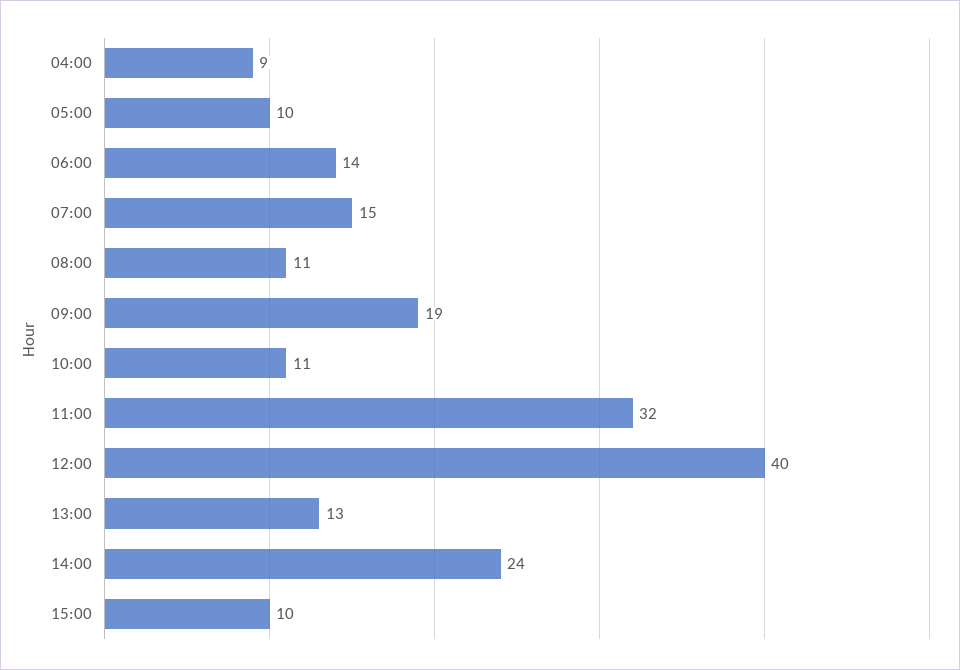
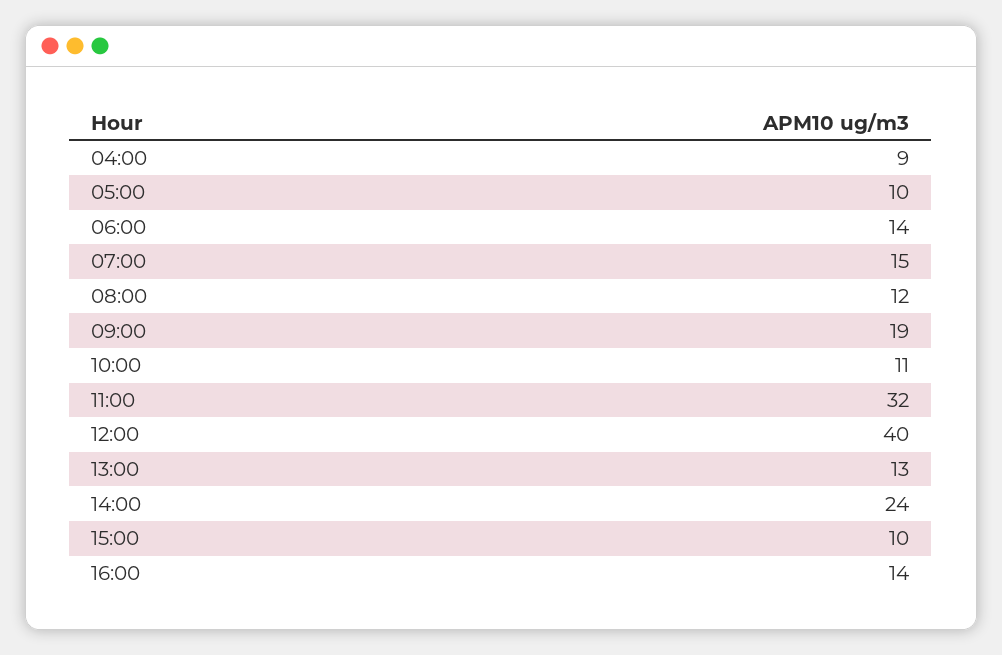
08:00: 11 -> 12
16:00: none -> 14

